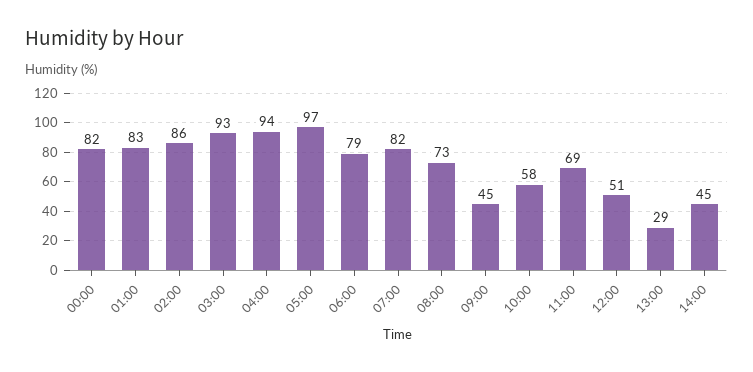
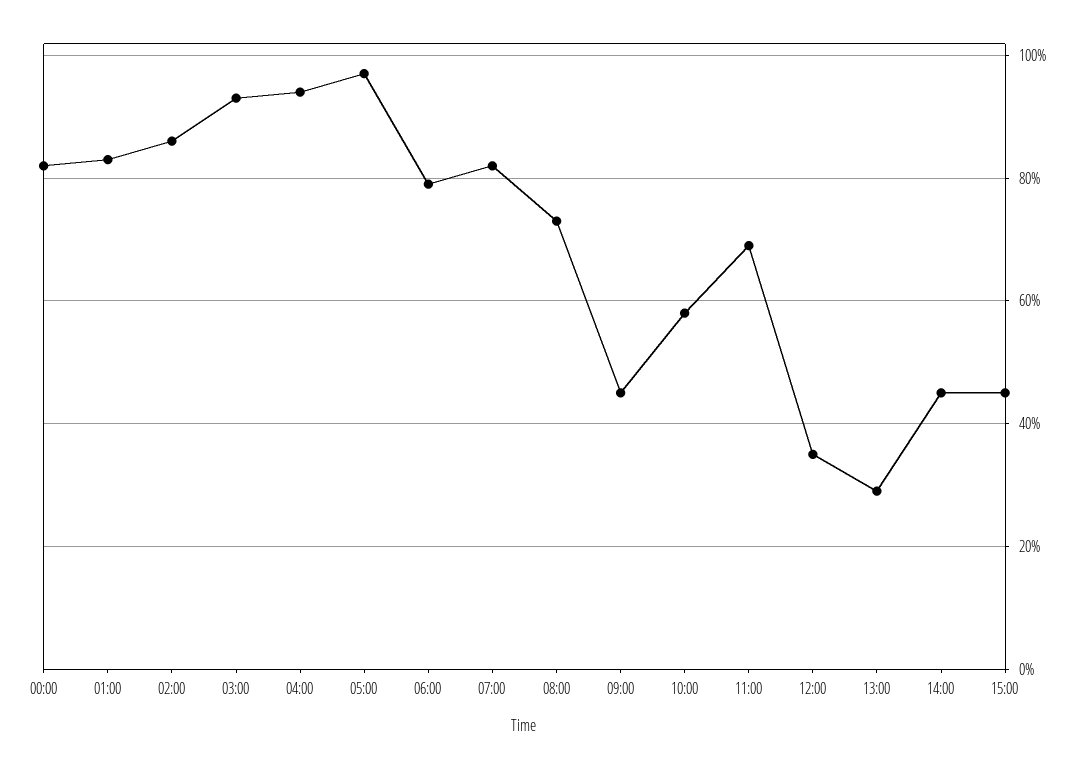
12:00: 51 -> 35
15:00: none -> 45

